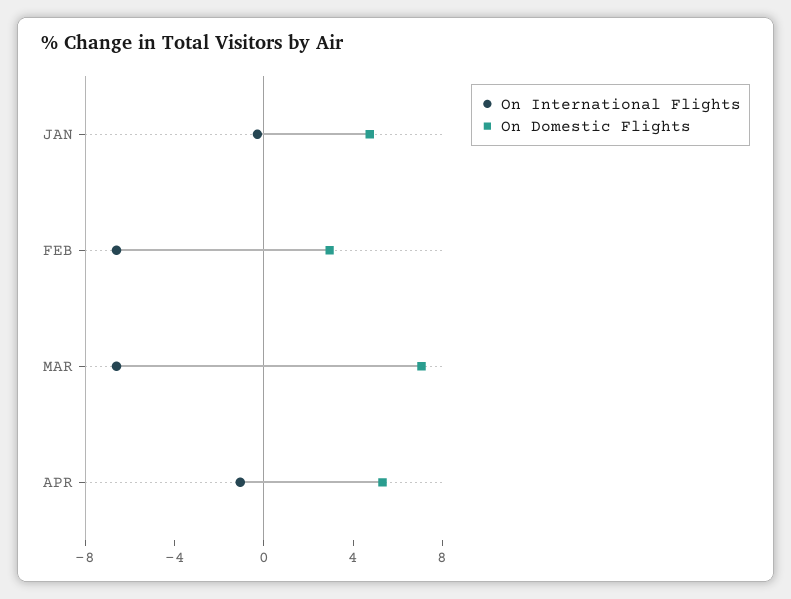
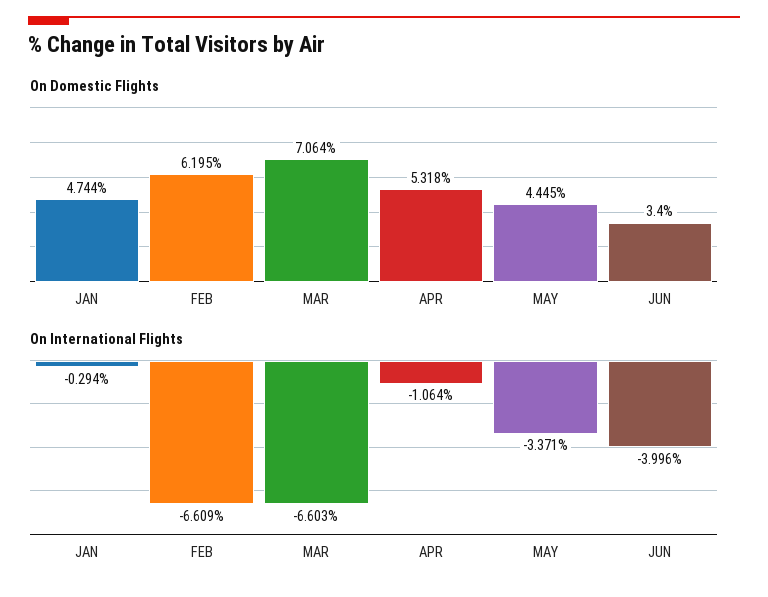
On Domestic Flights, FEB: 3 -> 6.195
On Domestic Flights, MAY: none -> 4.445
On Domestic Flights, JUN: none -> 3.4
On International Flights, MAY: none -> -3.371
On International Flights, JUN: none -> -3.996

